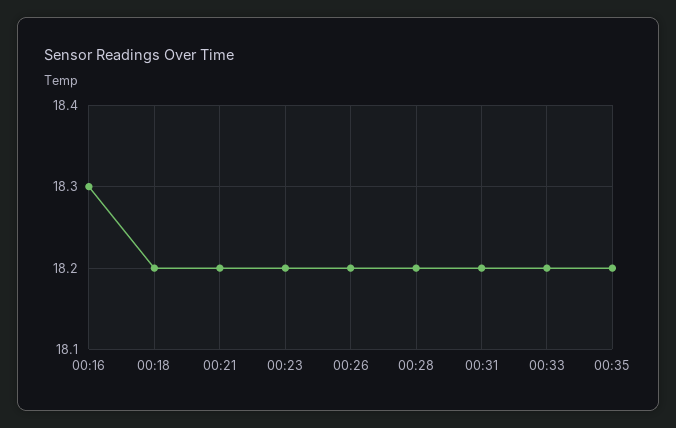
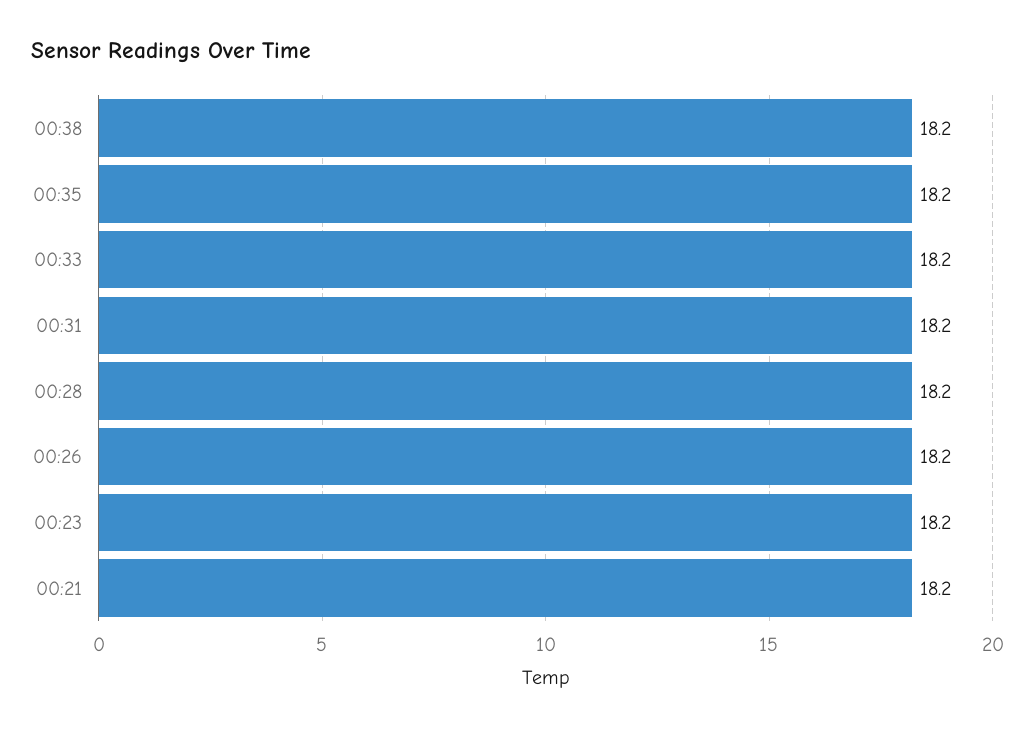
00:16: 18.3 -> none
00:18: 18.2 -> none
00:38: none -> 18.2

